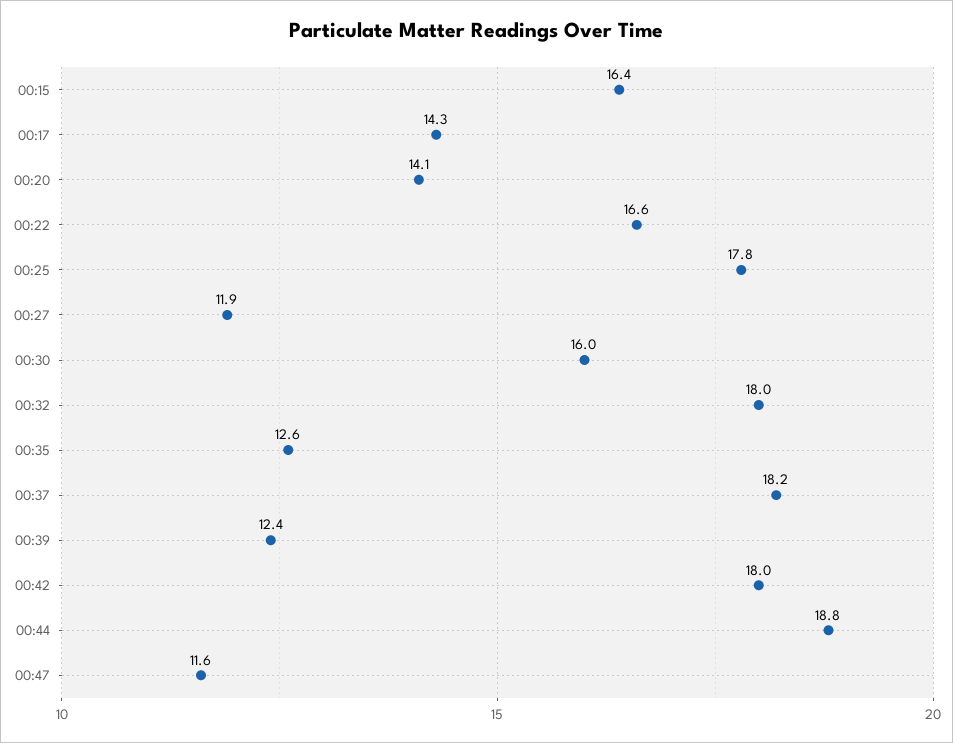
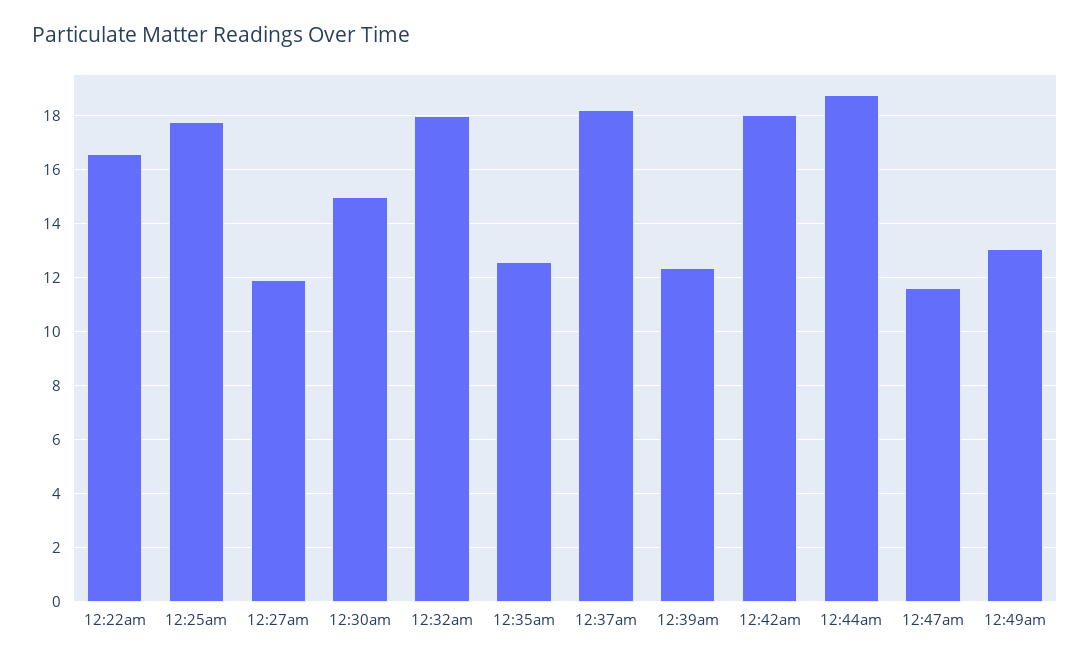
00:15: 16.4 -> none
00:17: 14.3 -> none
00:20: 14.1 -> none
00:30: 16 -> 15
12:49am: none -> 13

